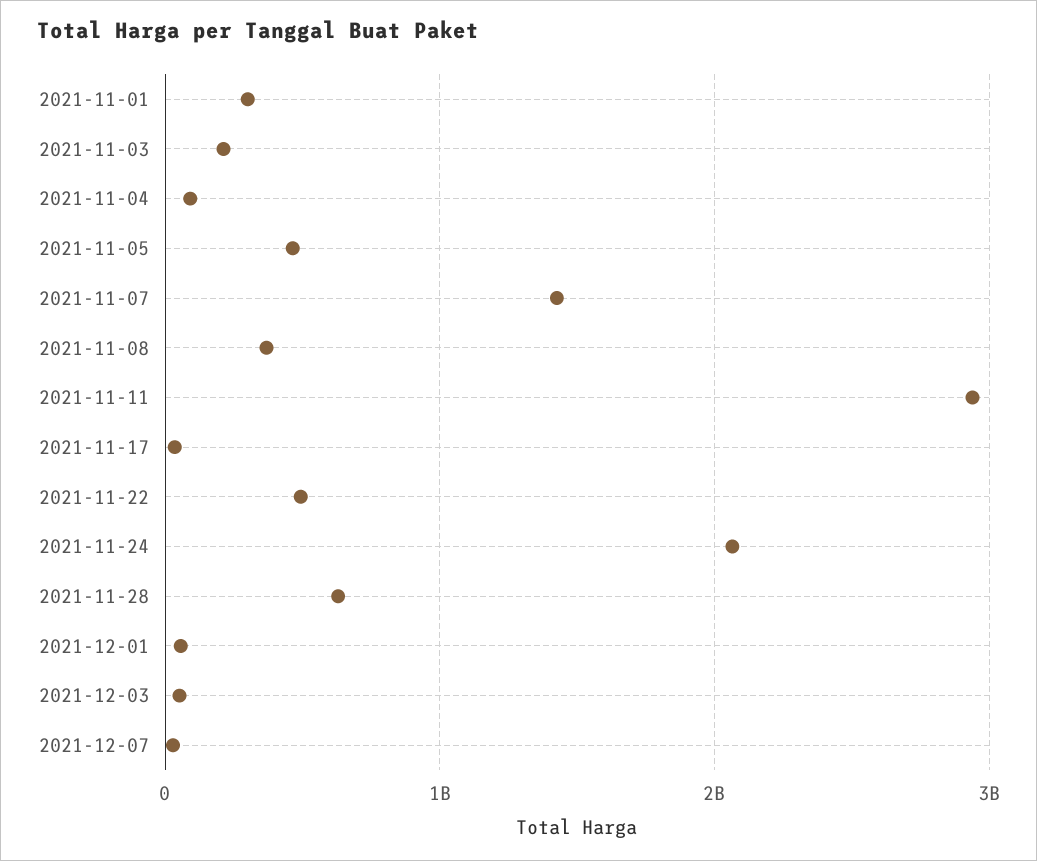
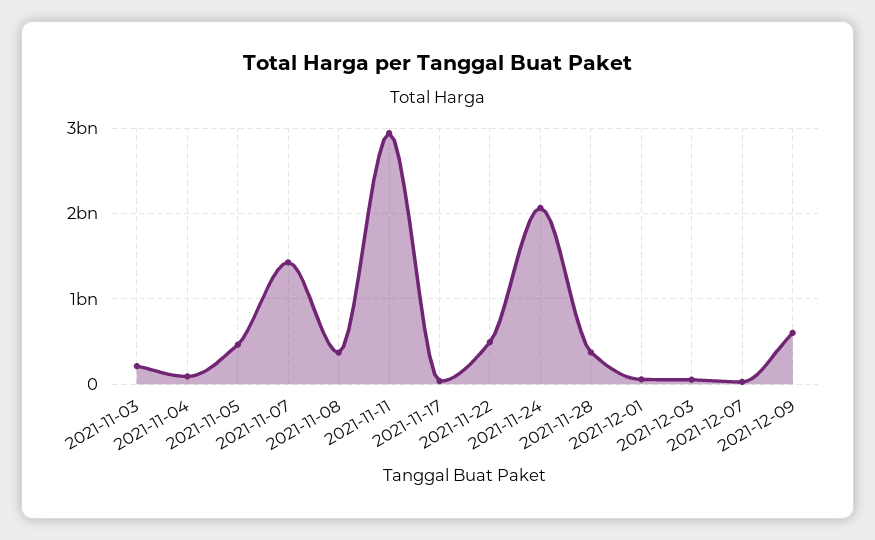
2021-11-01: 300000000 -> none
2021-11-28: 600000000 -> 400000000
2021-12-09: none -> 600000000

